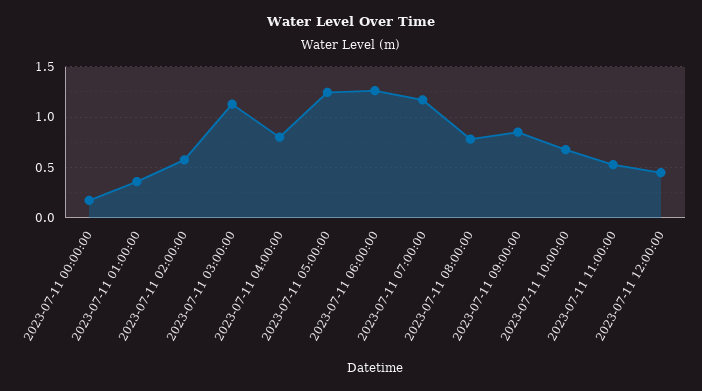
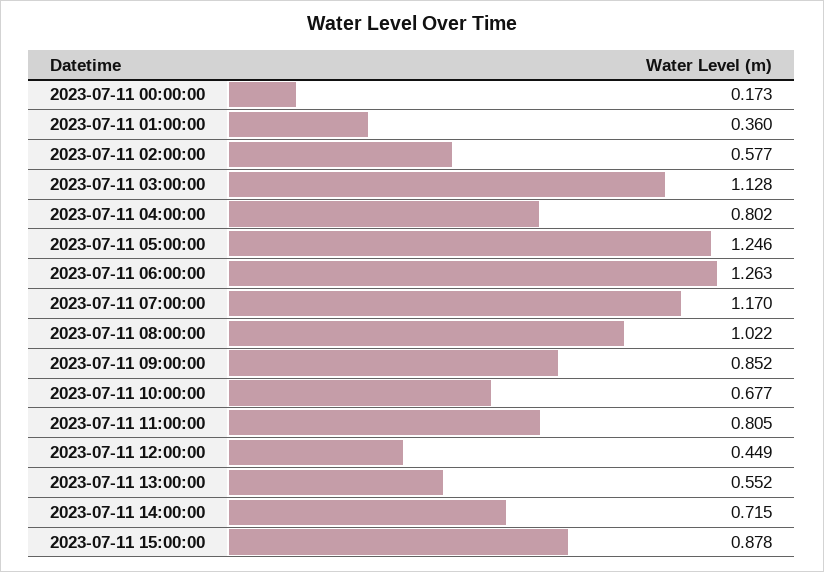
2023-07-11 08:00:00: 0.8 -> 1.022
2023-07-11 11:00:00: 0.5 -> 0.805
2023-07-11 13:00:00: none -> 0.552
2023-07-11 14:00:00: none -> 0.715
2023-07-11 15:00:00: none -> 0.878

